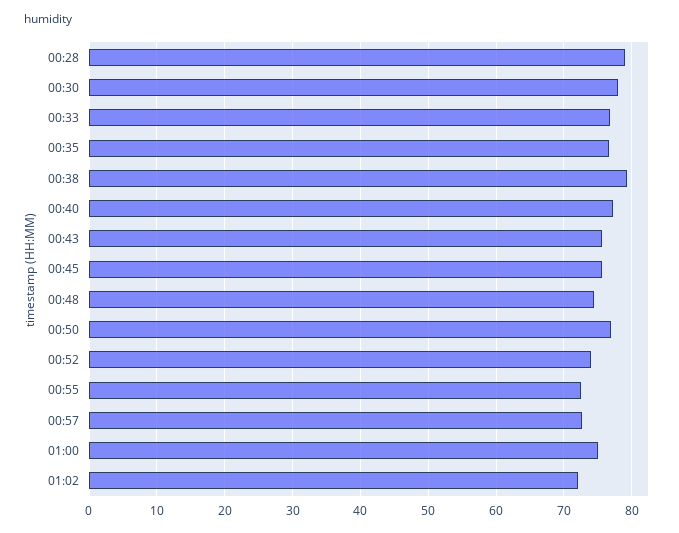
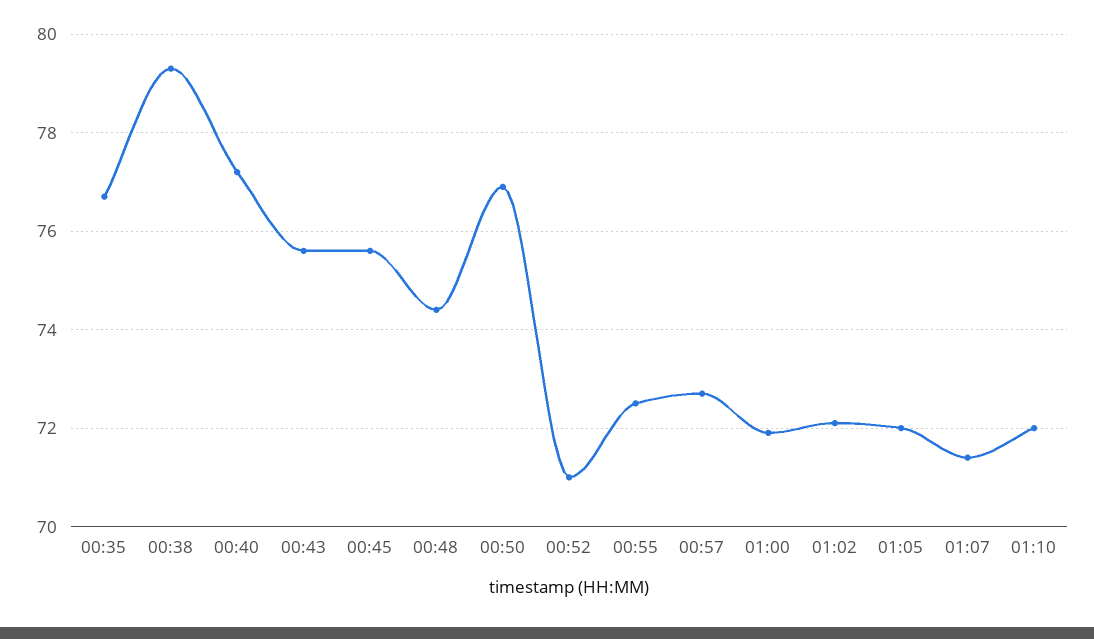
00:28: 79 -> none
00:30: 78 -> none
00:33: 77 -> none
00:52: 74 -> 71
01:00: 75 -> 72
01:05: none -> 72
01:07: none -> 71.5
01:10: none -> 72

